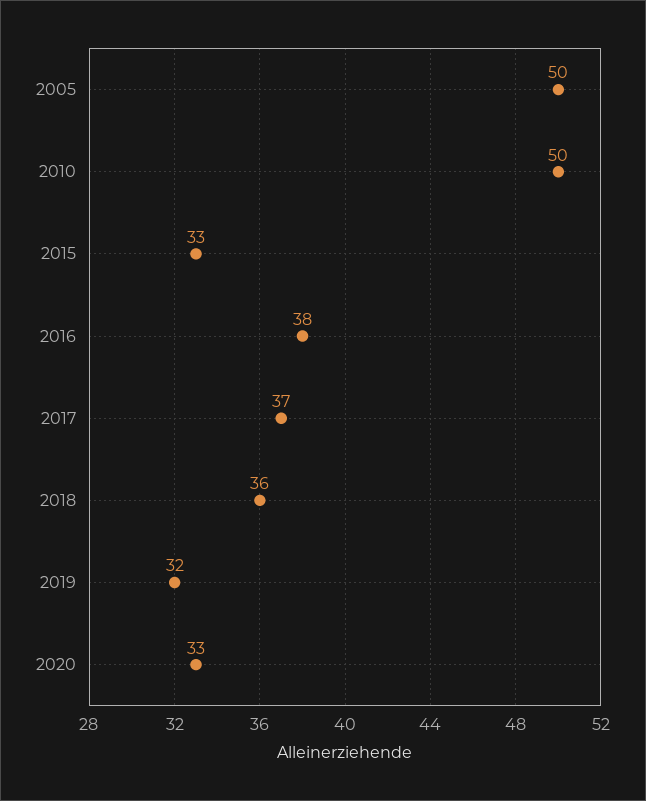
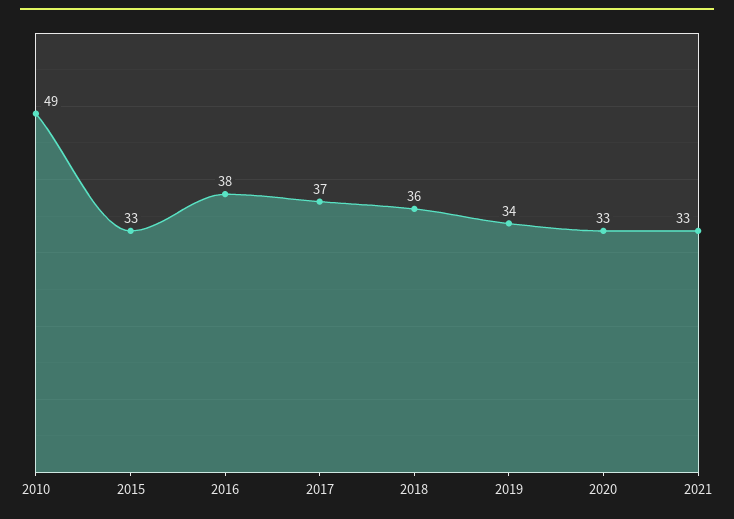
2005: 50 -> none
2010: 50 -> 49
2019: 32 -> 34
2021: none -> 33

